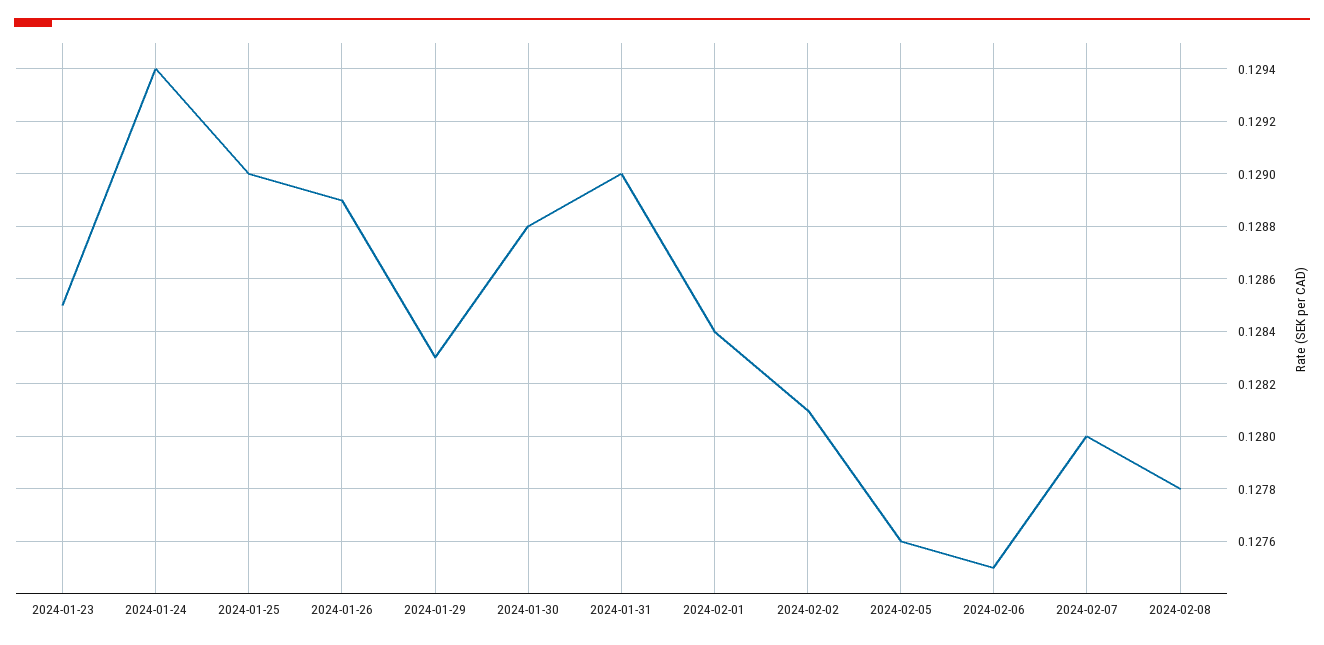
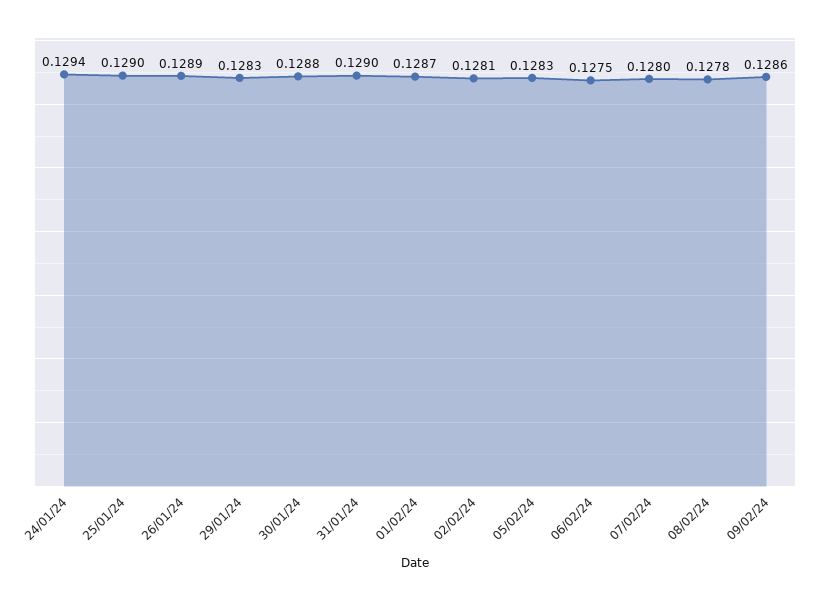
2024-01-23: 0.1285 -> none
2024-02-01: 0.1284 -> 0.1287
2024-02-05: 0.1276 -> 0.1283
09/02/24: none -> 0.1286

